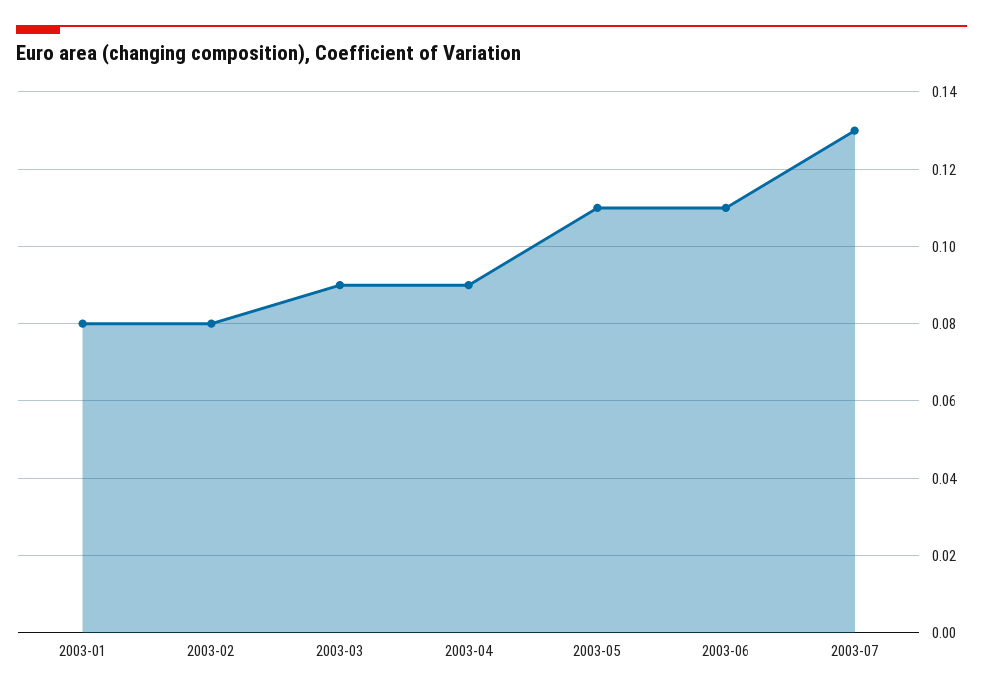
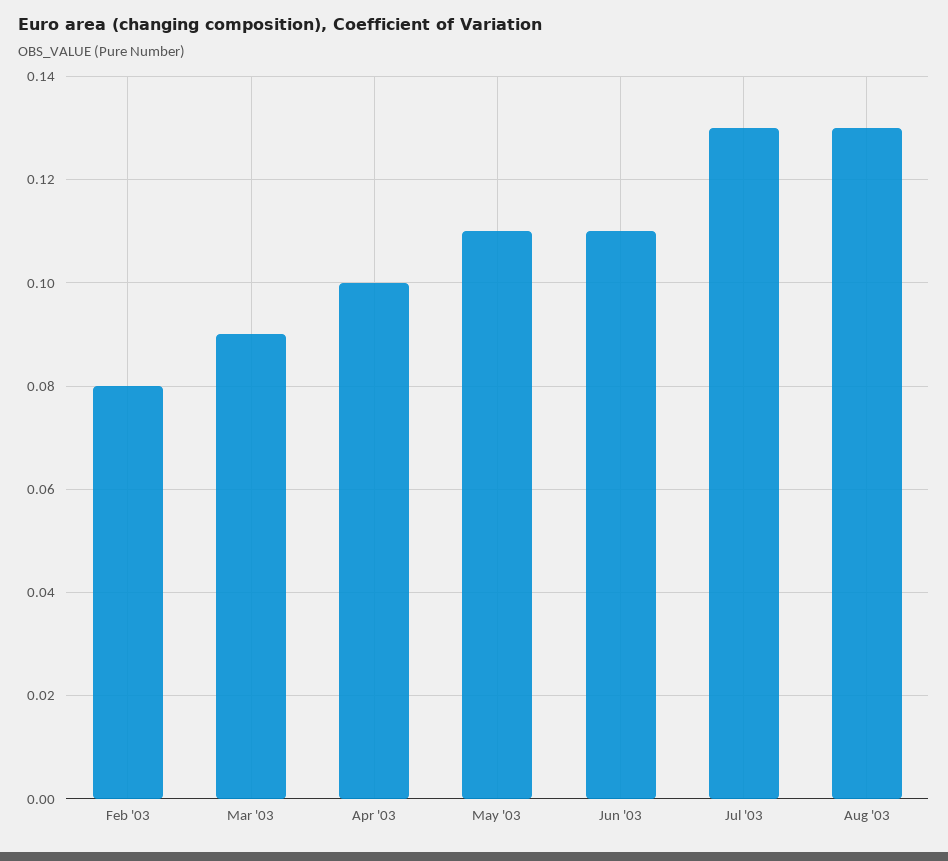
2003-01: 0.08 -> none
2003-04: 0.09 -> 0.1
Aug '03: none -> 0.13

